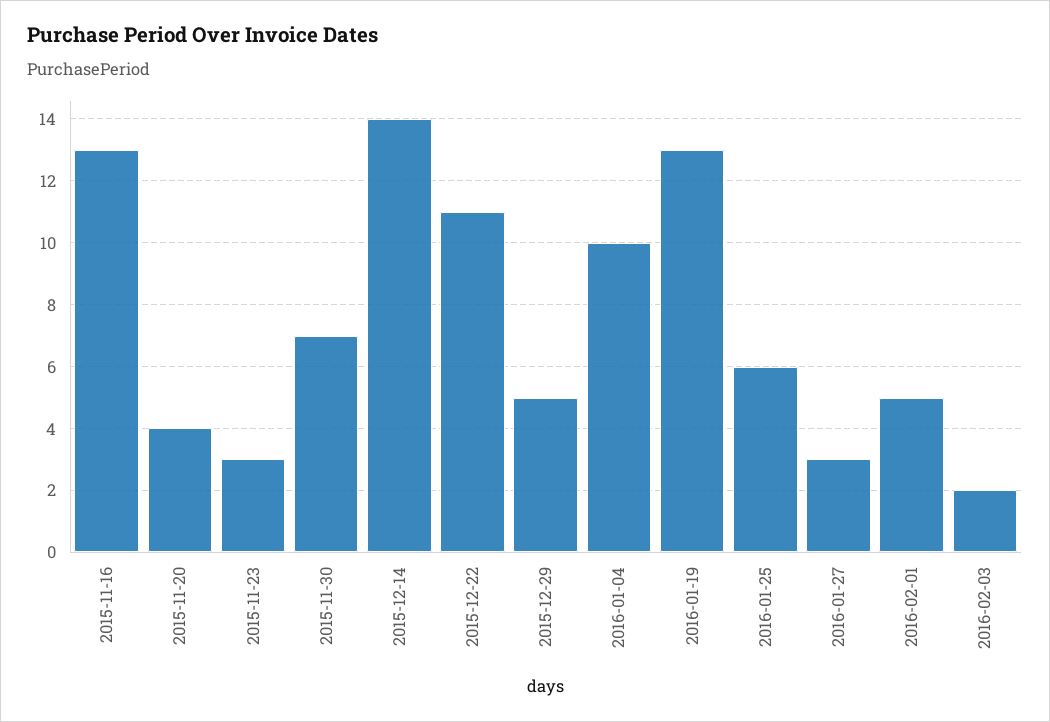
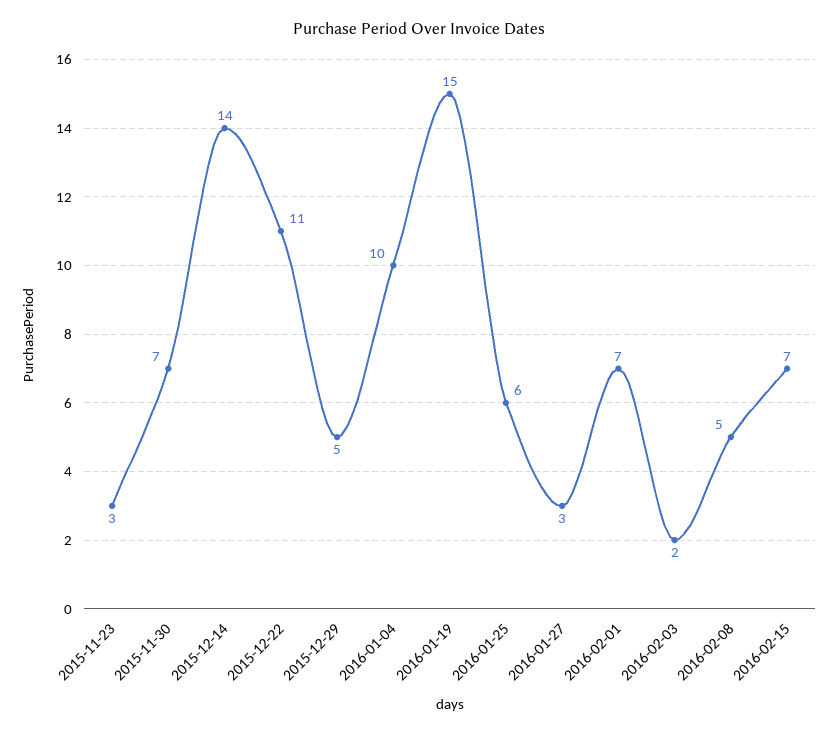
2015-11-16: 13 -> none
2015-11-20: 4 -> none
2016-01-19: 13 -> 15
2016-02-01: 5 -> 7
2016-02-08: none -> 5
2016-02-15: none -> 7

